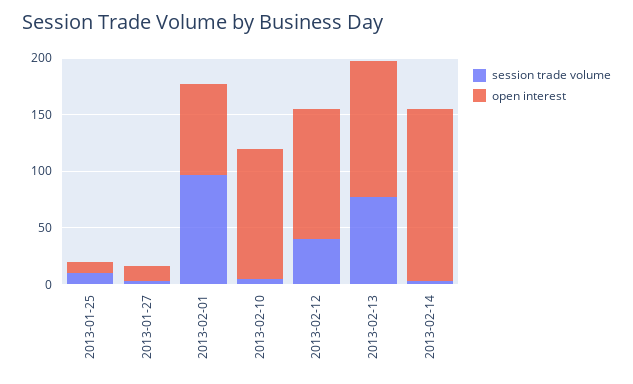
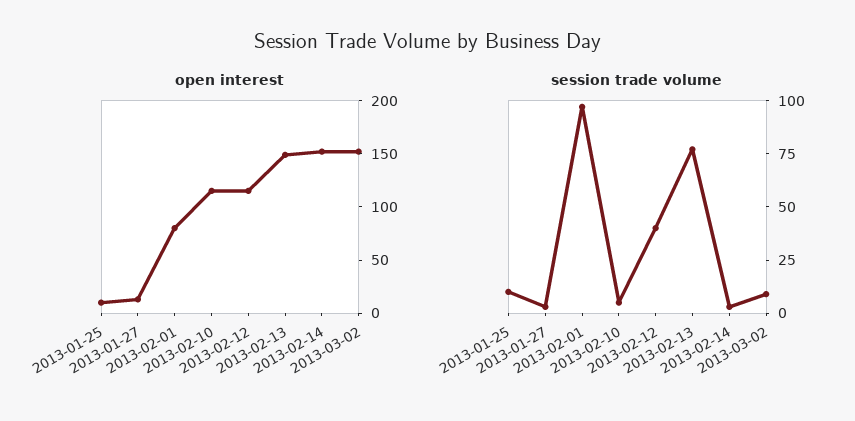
open interest, 2013-02-13: 120 -> 150
open interest, 2013-03-02: none -> 150
session trade volume, 2013-03-02: none -> 10

